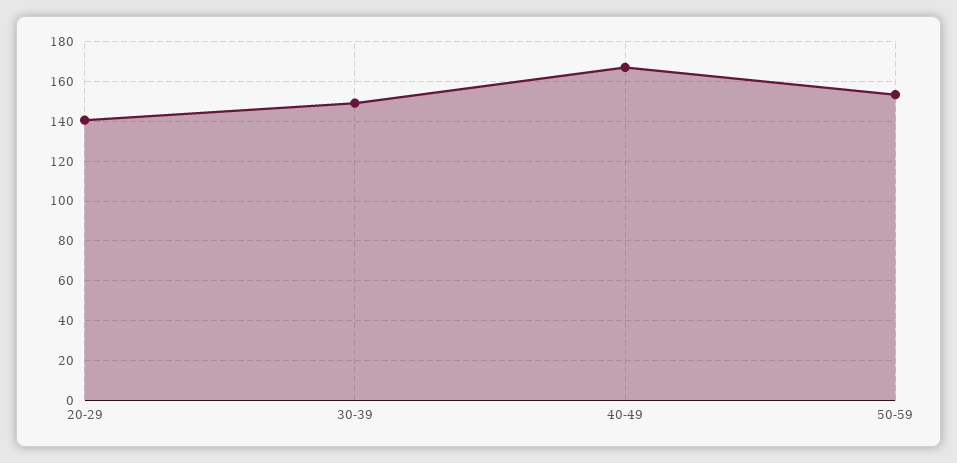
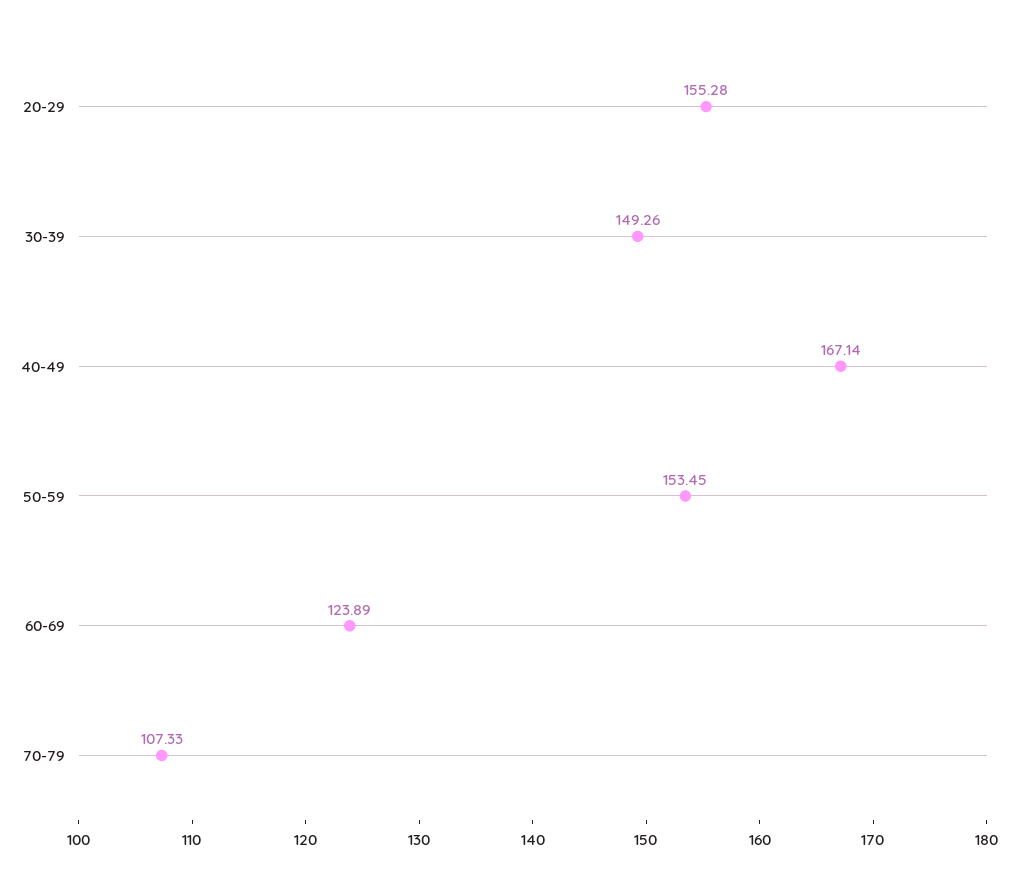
20-29: 140 -> 155.28
60-69: none -> 123.89
70-79: none -> 107.33

